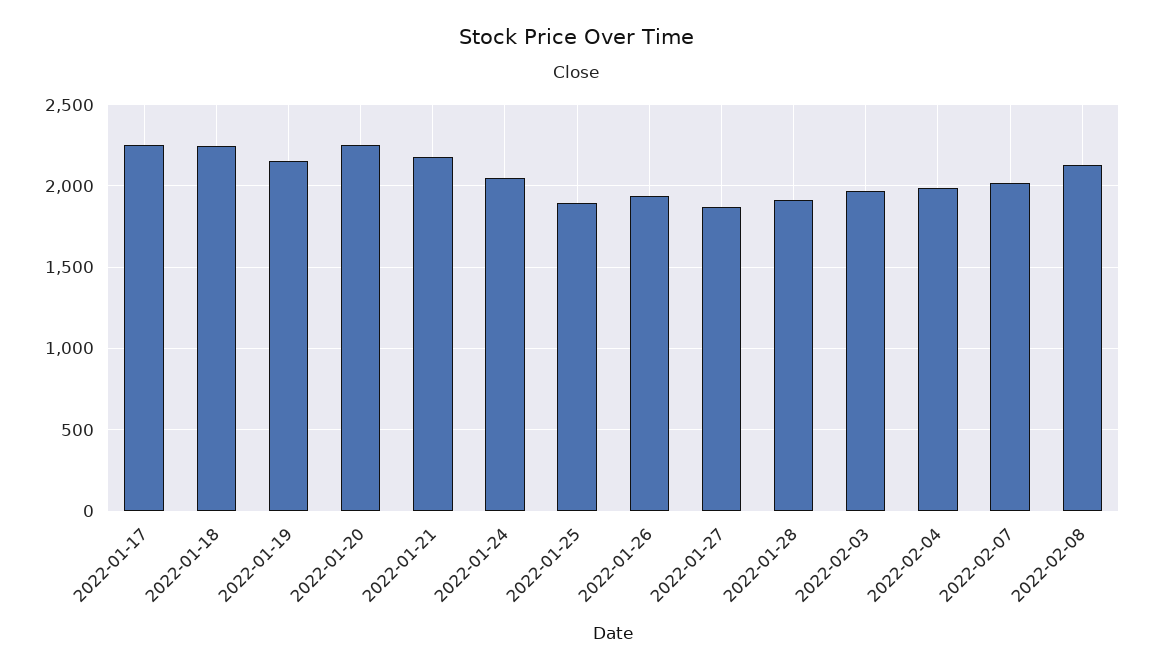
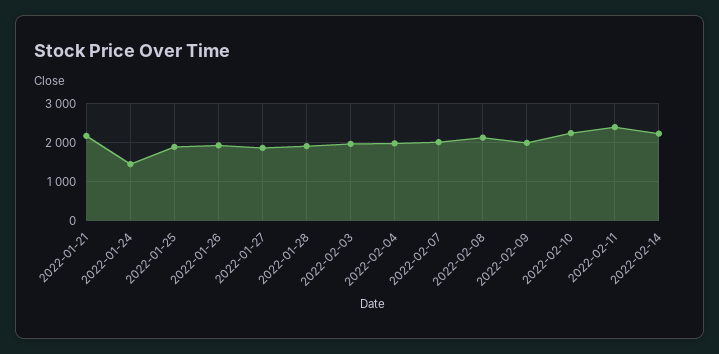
2022-01-17: 2250 -> none
2022-01-18: 2250 -> none
2022-01-19: 2150 -> none
2022-01-20: 2250 -> none
2022-01-24: 2050 -> 1400
2022-02-09: none -> 2000
2022-02-10: none -> 2200
2022-02-11: none -> 2400
2022-02-14: none -> 2200

